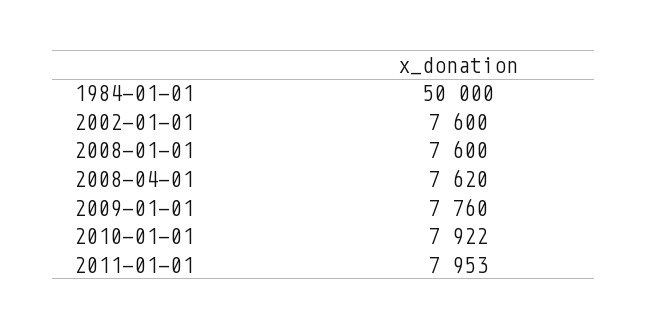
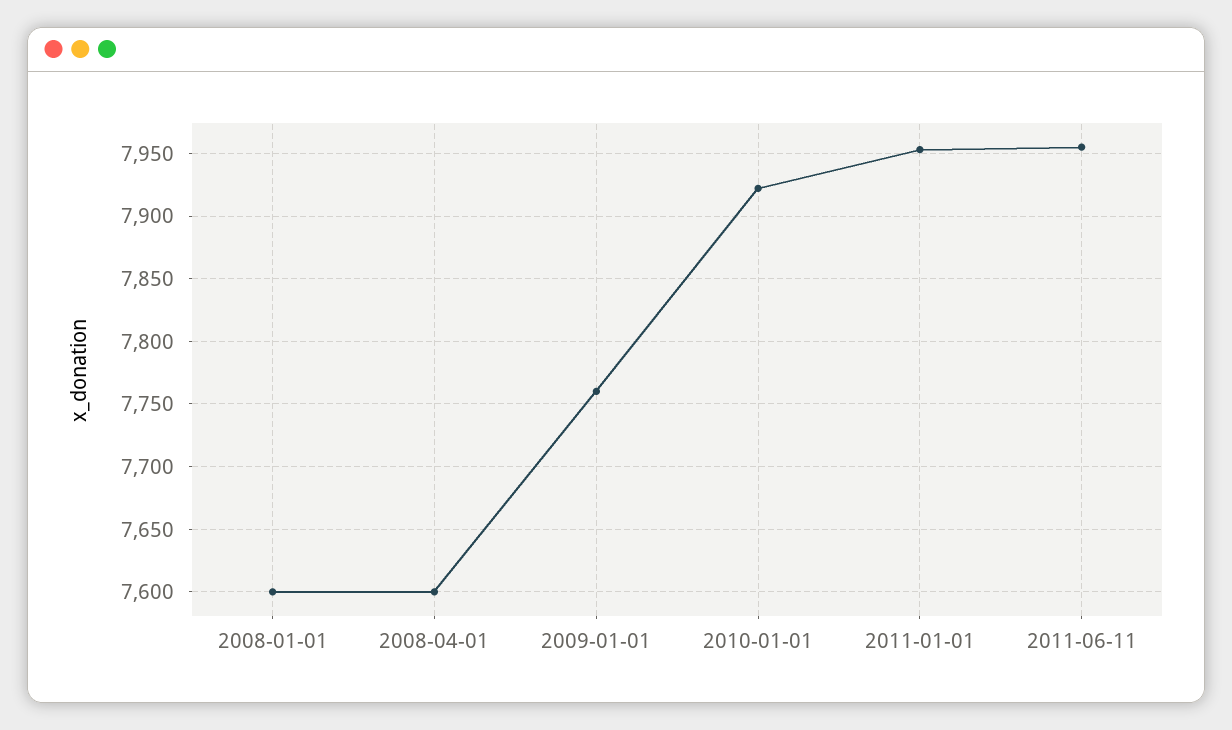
1984-01-01: 50000 -> none
2002-01-01: 7600 -> none
2008-04-01: 7620 -> 7600
2011-06-11: none -> 7955

